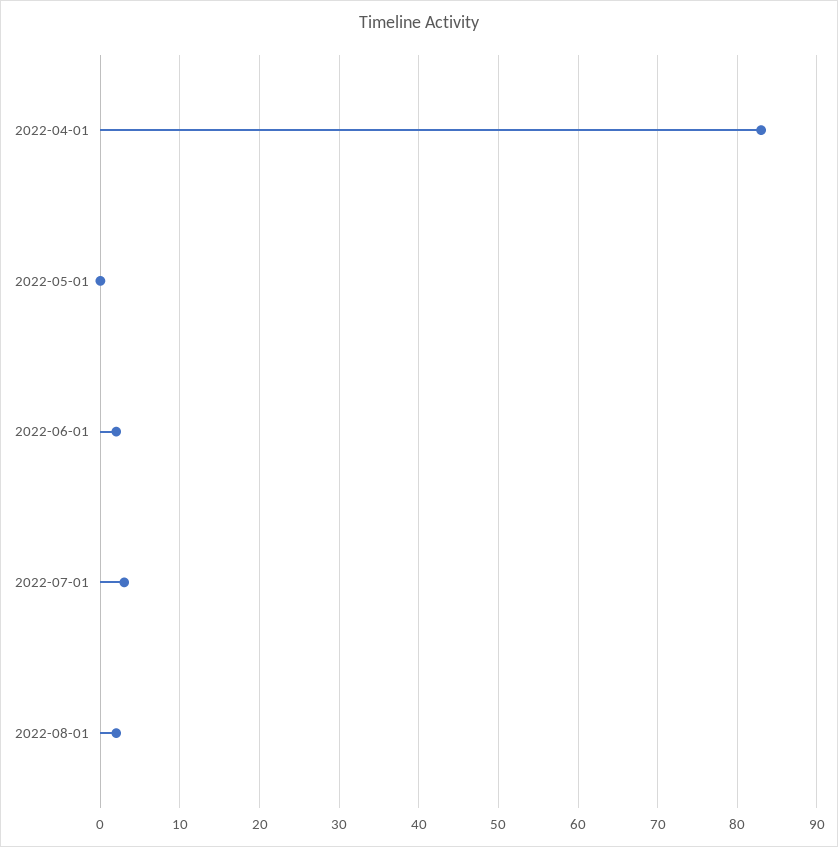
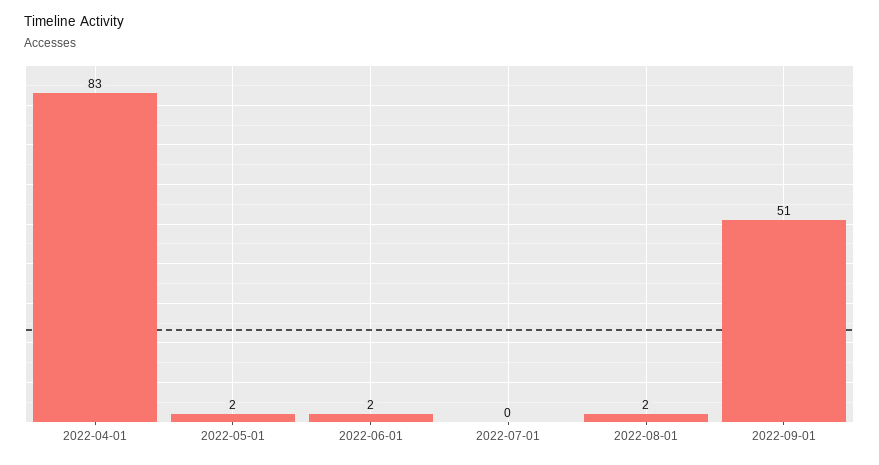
2022-05-01: 0 -> 2
2022-07-01: 3 -> 0
2022-09-01: none -> 51

